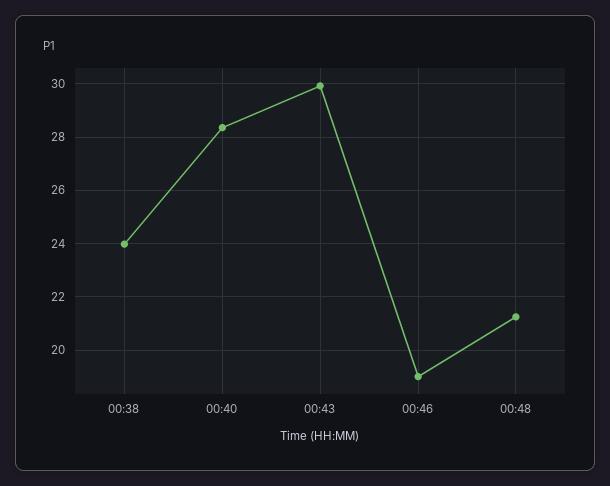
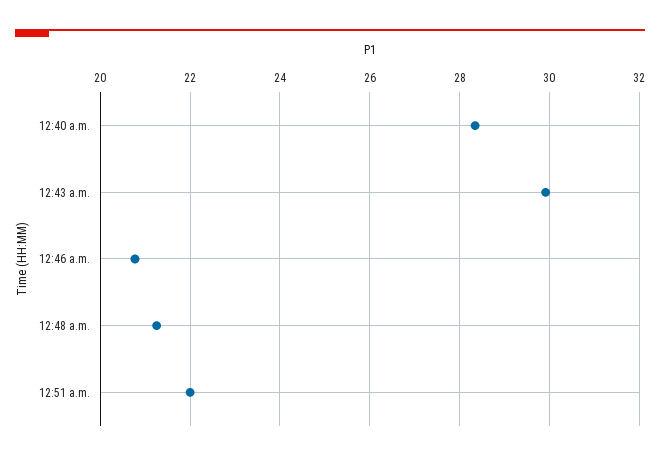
00:38: 24 -> none
00:46: 19 -> 20.8
12:51 a.m.: none -> 22

